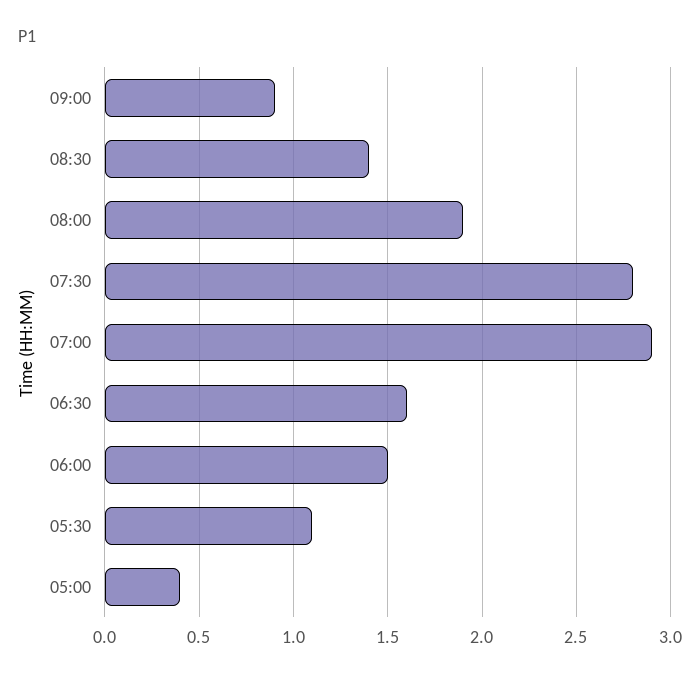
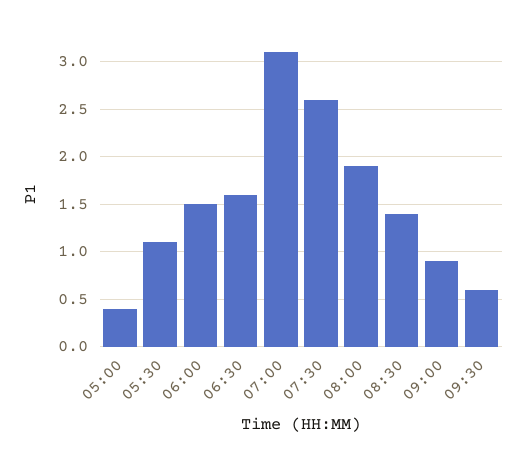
07:30: 2.8 -> 2.6
07:00: 2.9 -> 3.1
09:30: none -> 0.6

